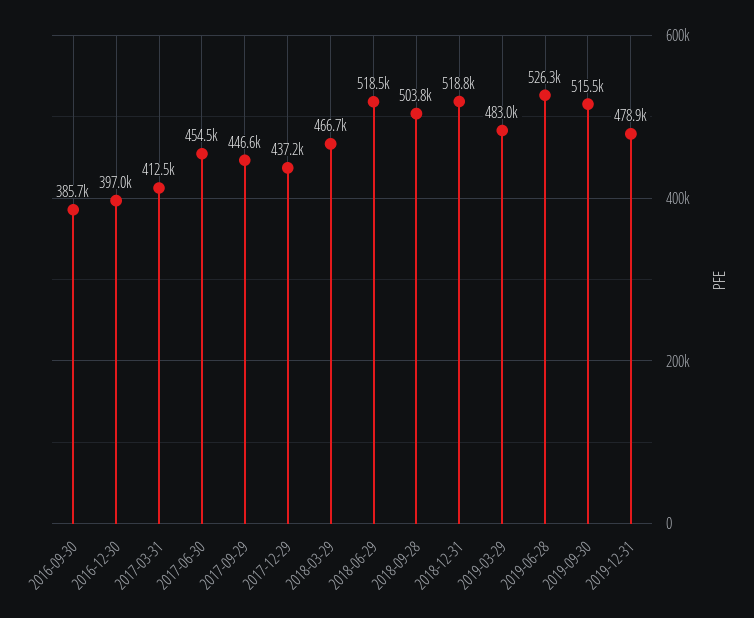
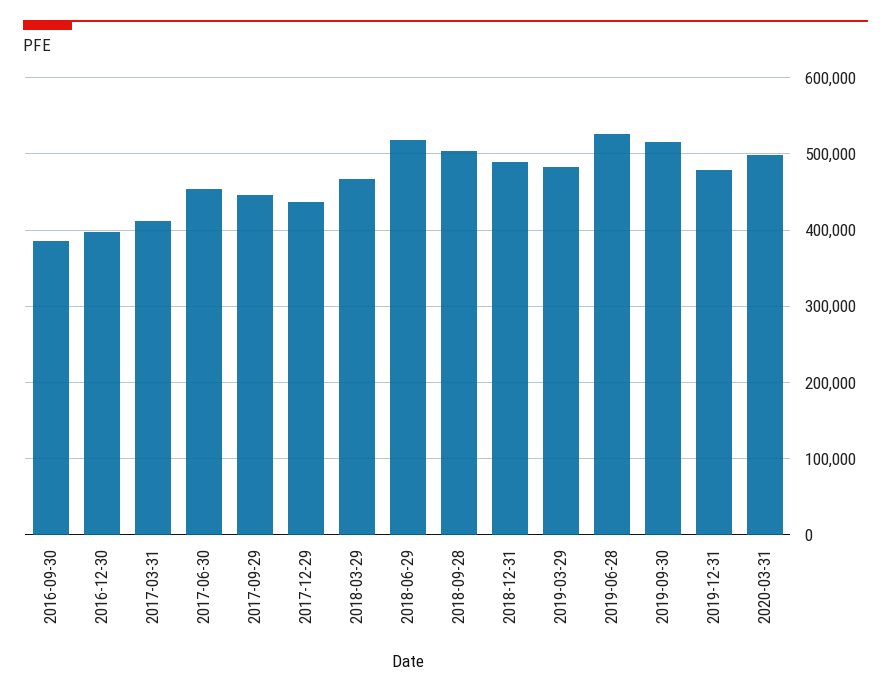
2018-12-31: 518800 -> 490000
2020-03-31: none -> 500000

